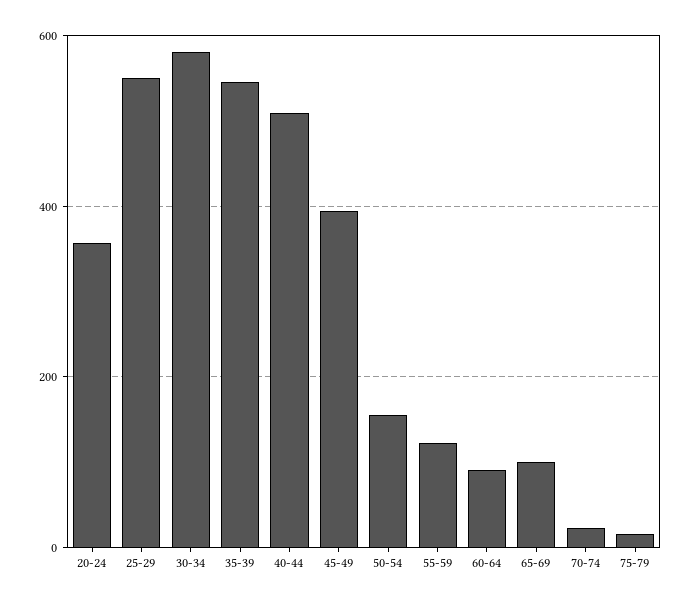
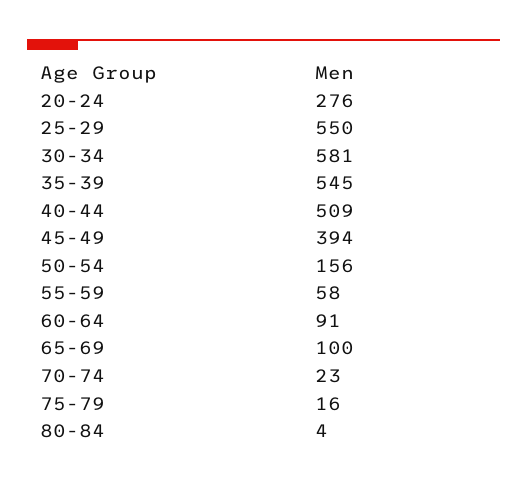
20-24: 360 -> 276
55-59: 120 -> 58
80-84: none -> 4

